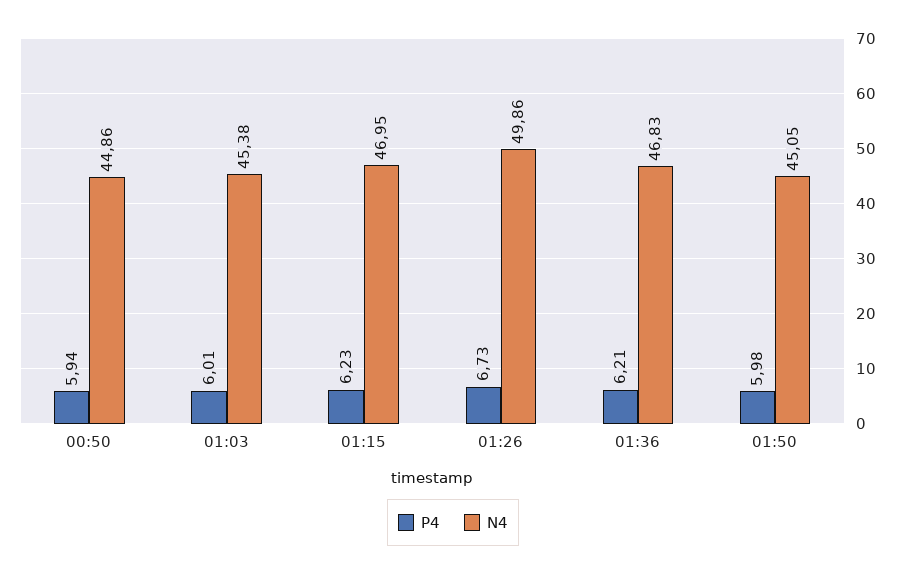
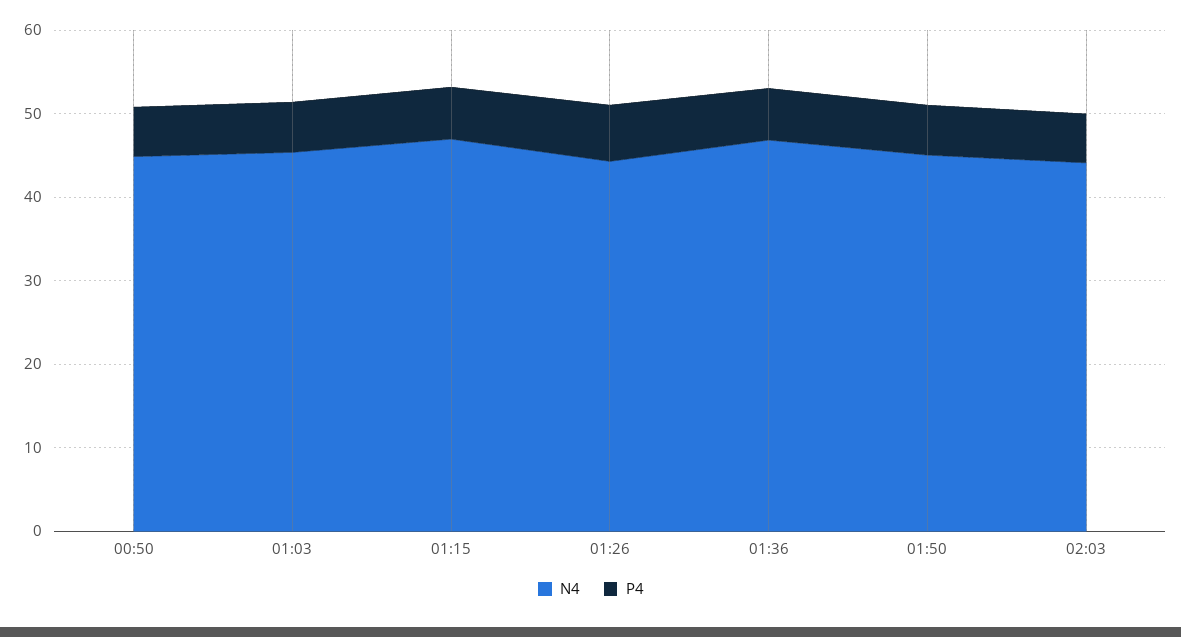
N4, 01:26: 49.86 -> 44
N4, 02:03: none -> 44
P4, 02:03: none -> 6

